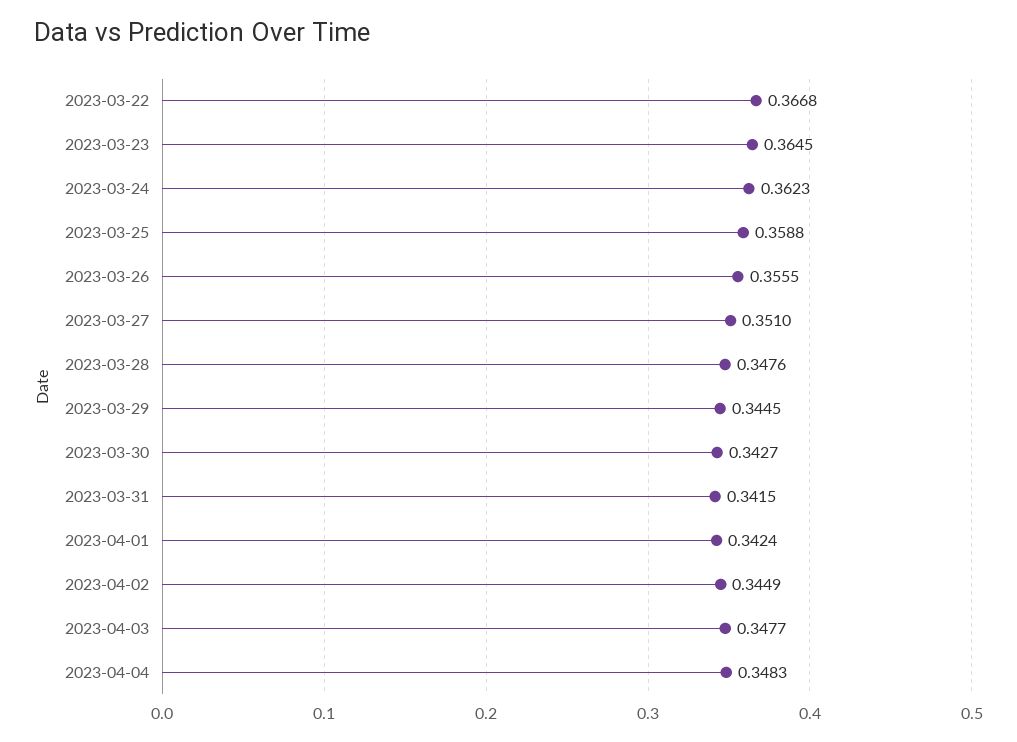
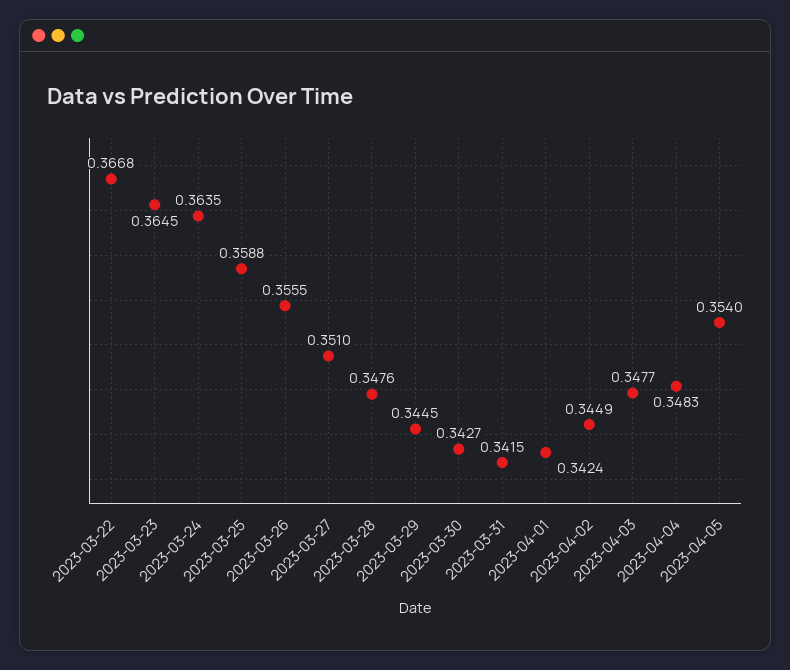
2023-03-24: 0.3623 -> 0.3635
2023-04-05: none -> 0.354

